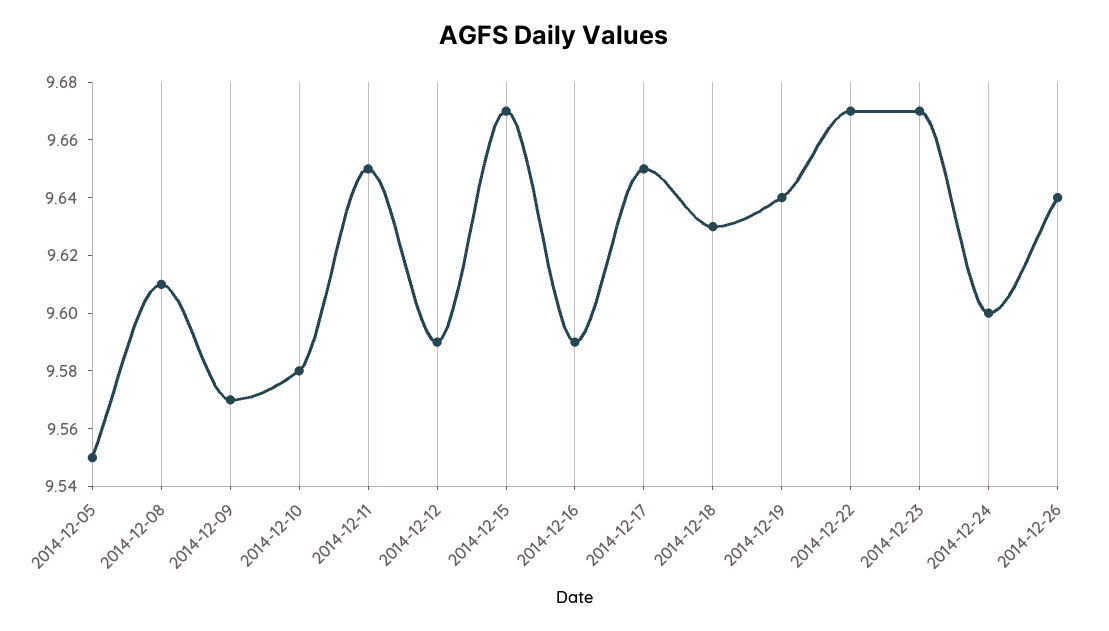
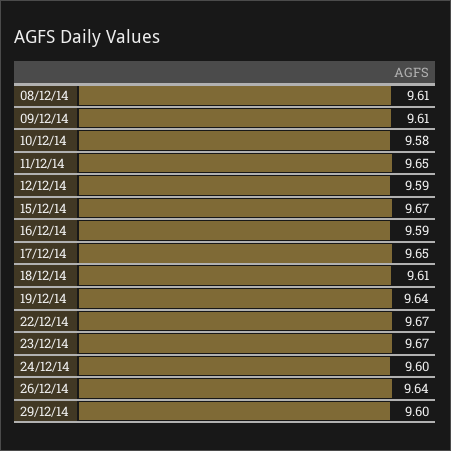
2014-12-05: 9.55 -> none
2014-12-09: 9.57 -> 9.61
2014-12-18: 9.63 -> 9.61
29/12/14: none -> 9.6

